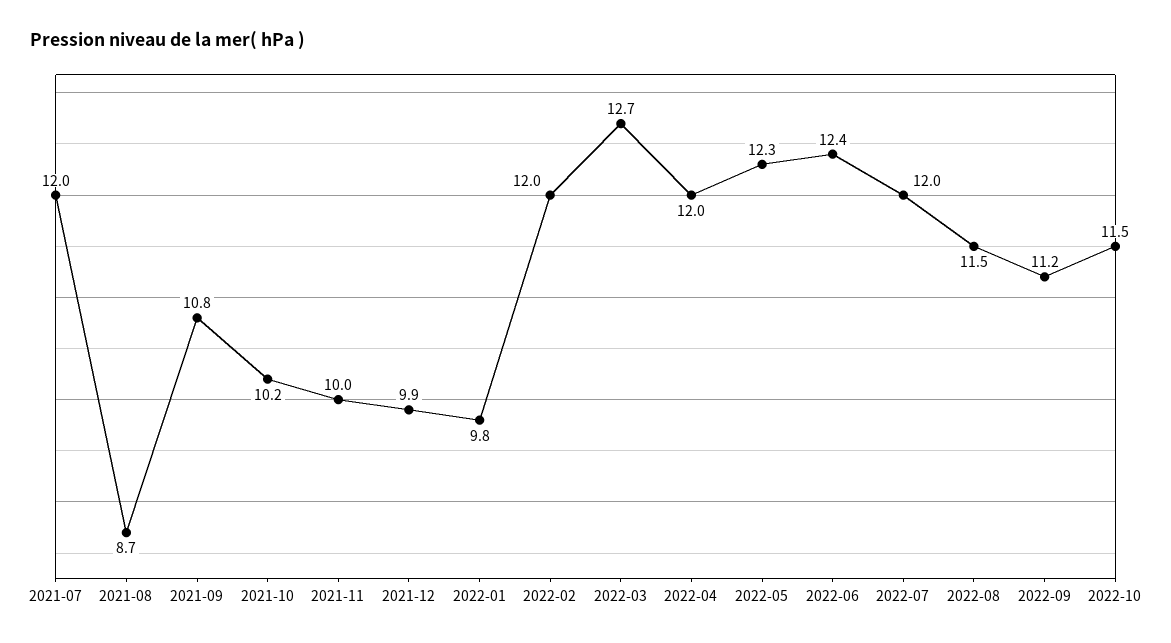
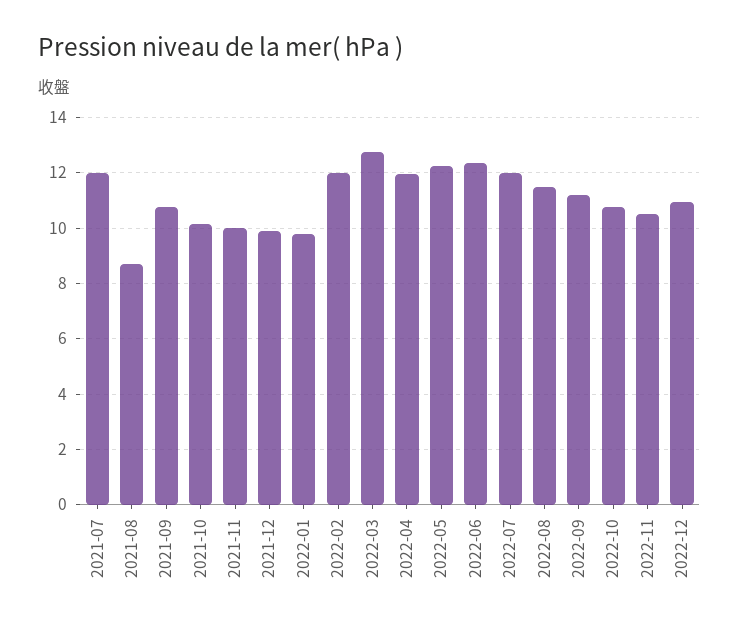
2022-10: 11.5 -> 10.75
2022-11: none -> 10.5
2022-12: none -> 11

